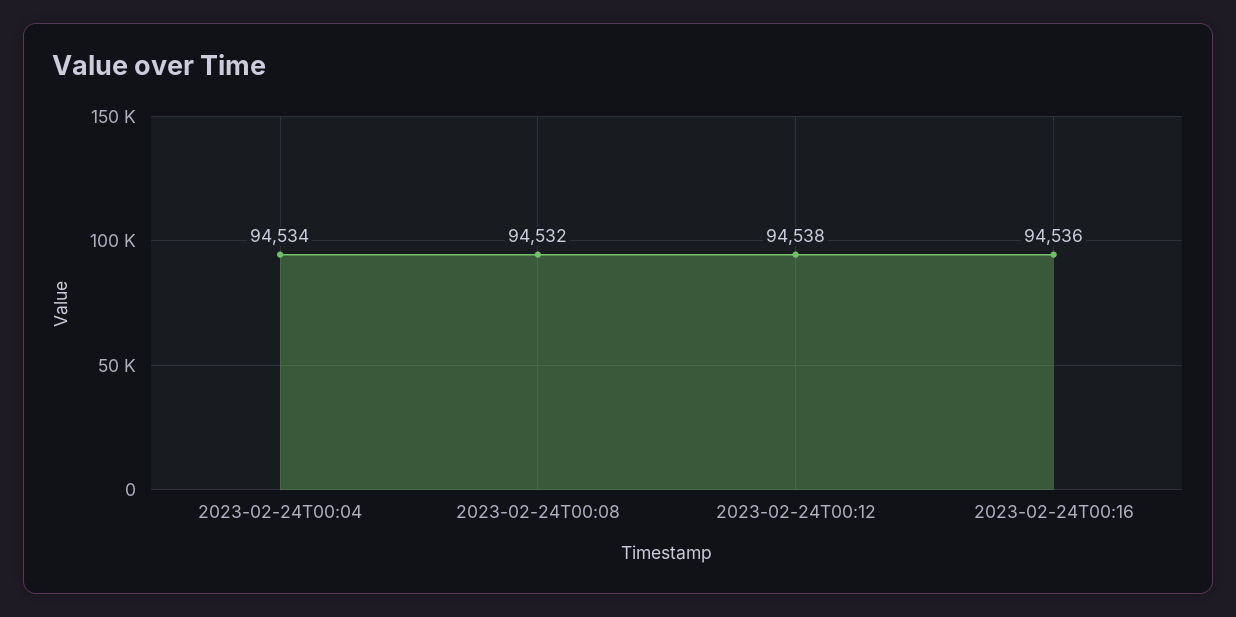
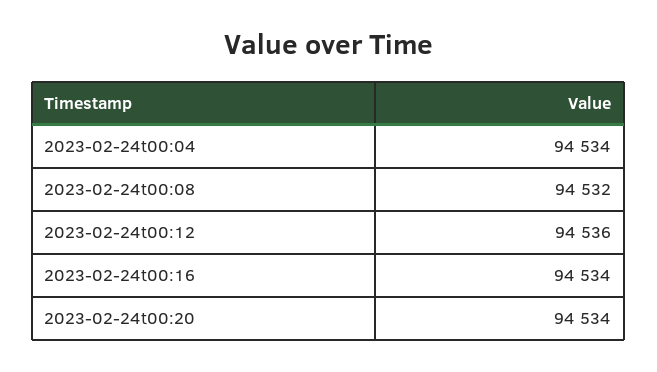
2023-02-24T00:12: 94538 -> 94536
2023-02-24T00:16: 94536 -> 94534
2023-02-24t00:20: none -> 94534

